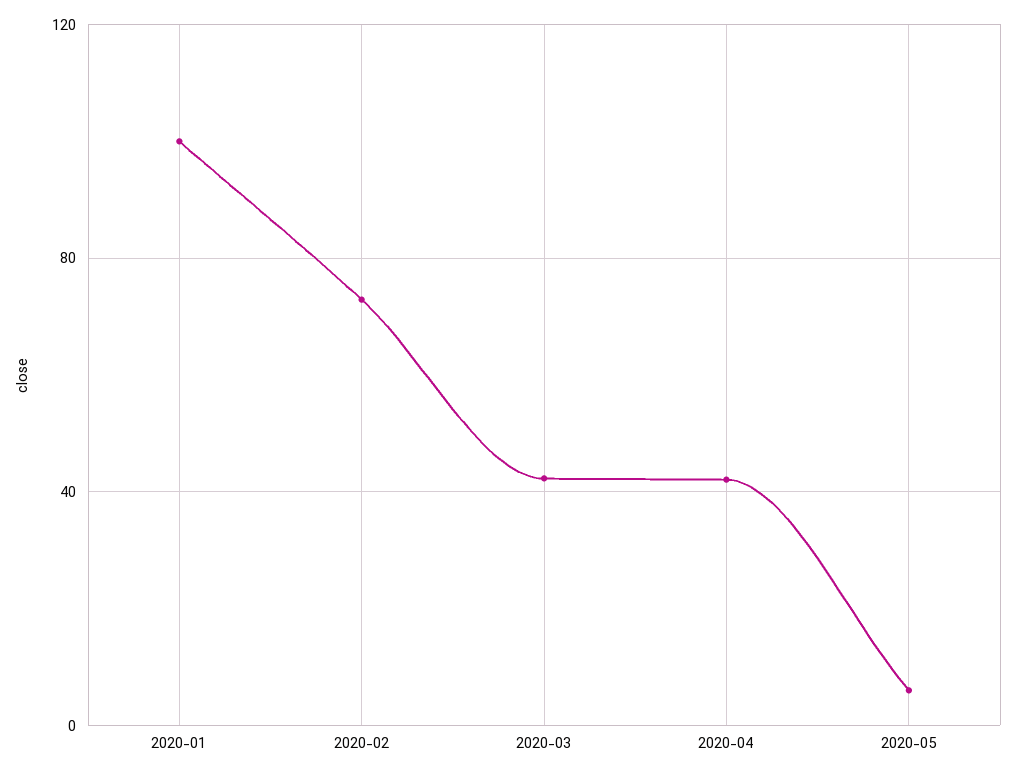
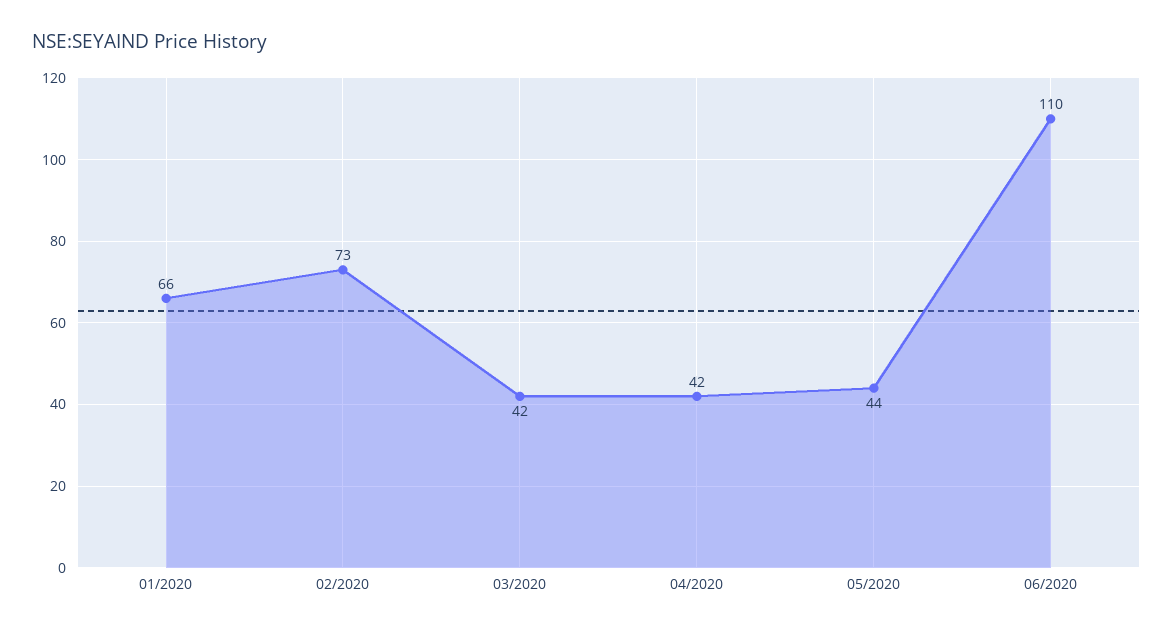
2020-01: 100 -> 66
2020-05: 5 -> 44
06/2020: none -> 110

